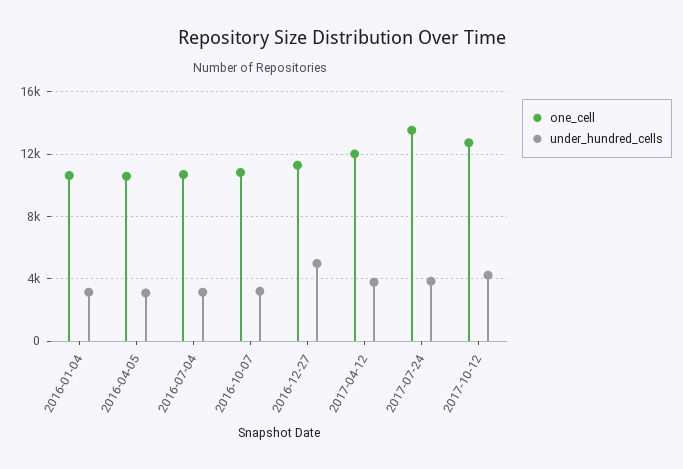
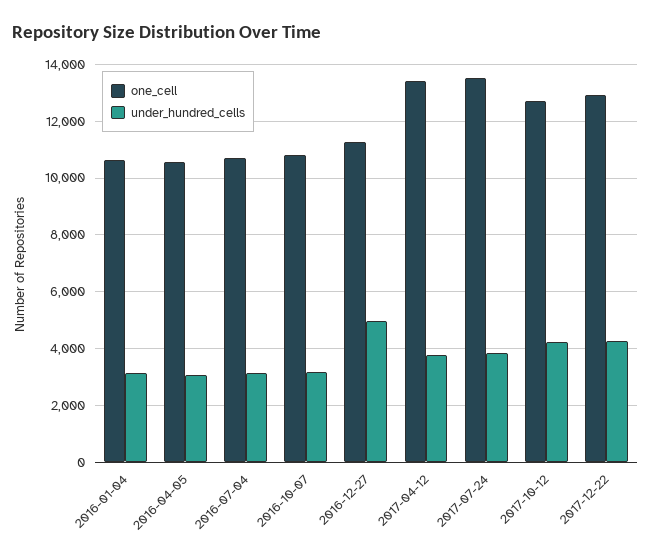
one_cell, 2017-04-12: 12000 -> 13500
one_cell, 2017-12-22: none -> 13000
under_hundred_cells, 2017-12-22: none -> 4250

